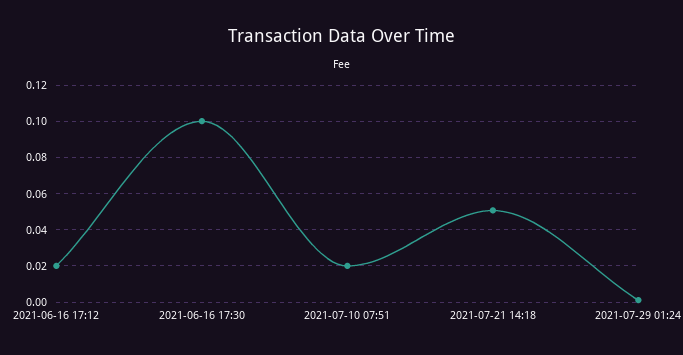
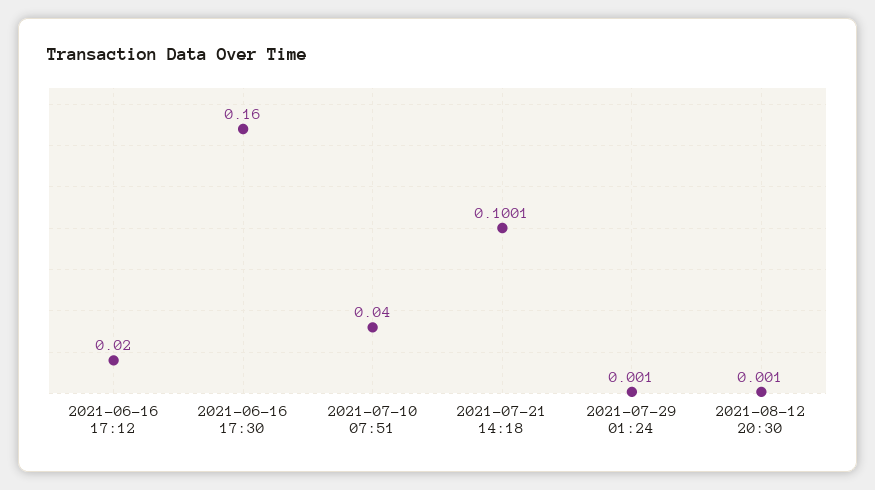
2021-06-16 17:30: 0.1 -> 0.16
2021-07-10 07:51: 0.02 -> 0.04
2021-07-21 14:18: 0.05 -> 0.1001
2021-08-12 20:30: none -> 0.001

